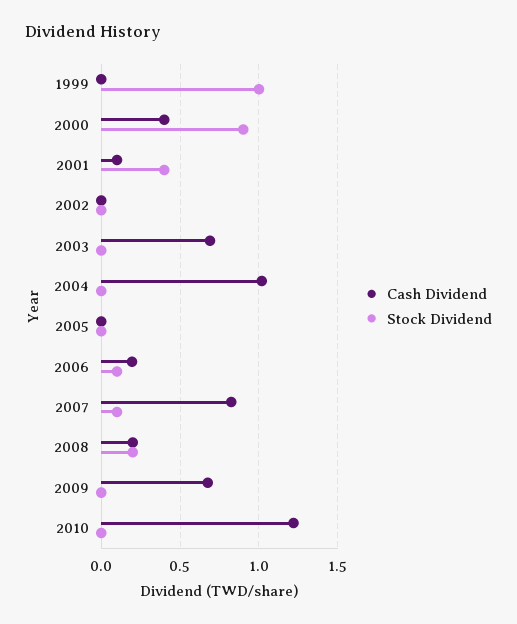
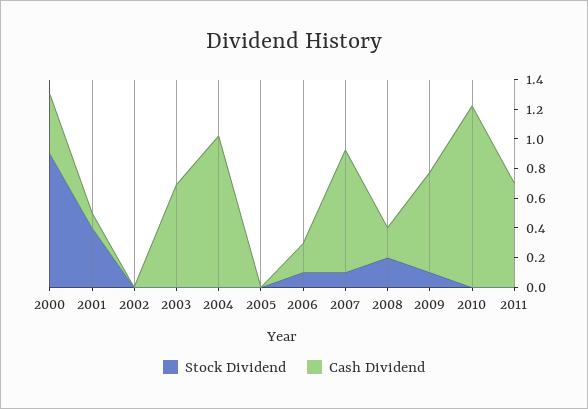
Cash Dividend, 1999: 0 -> none
Stock Dividend, 1999: 1 -> none
Stock Dividend, 2009: 0 -> 0.1
Stock Dividend, 2011: none -> 0
Cash Dividend, 2011: none -> 0.7

